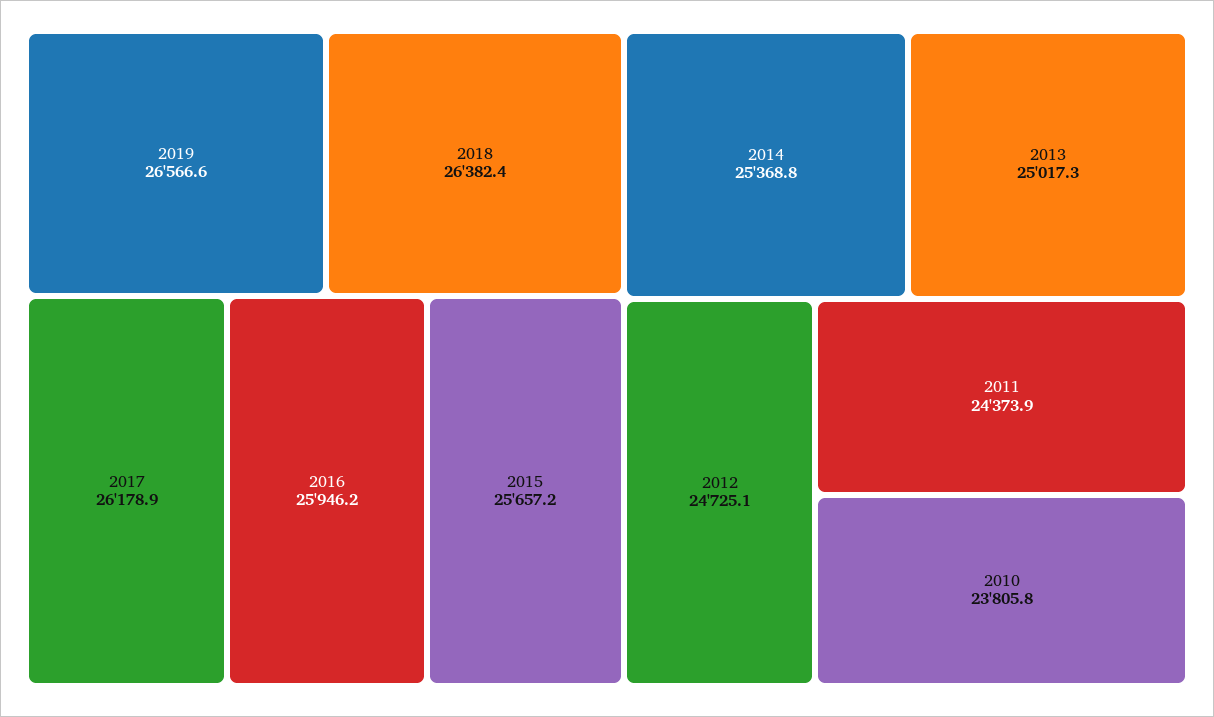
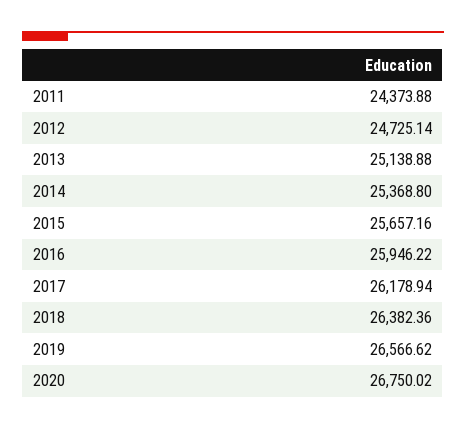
2013: 25017.3 -> 25138.88
2010: 23805.8 -> none
2020: none -> 26750.02

